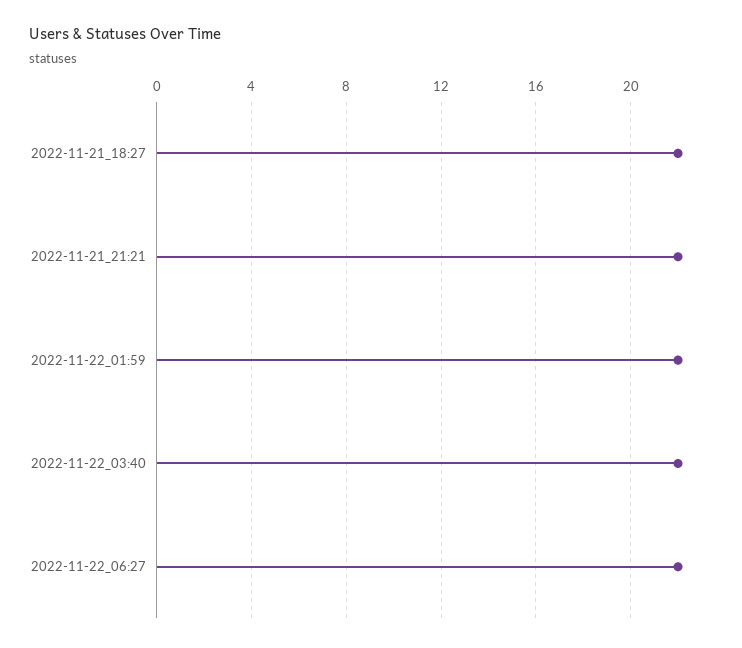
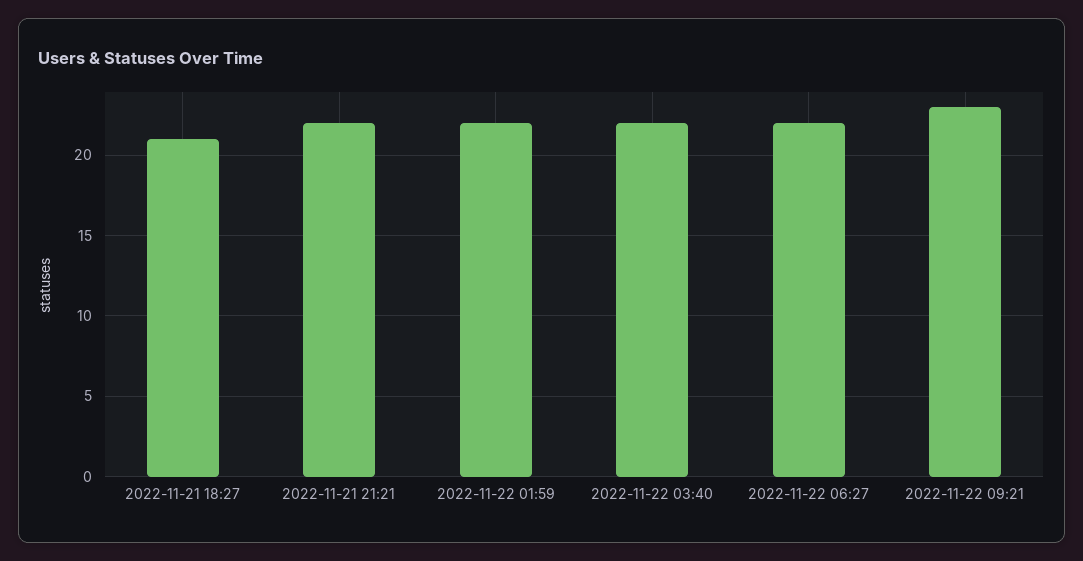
2022-11-21_18:27: 22 -> 21
2022-11-22 09:21: none -> 23

